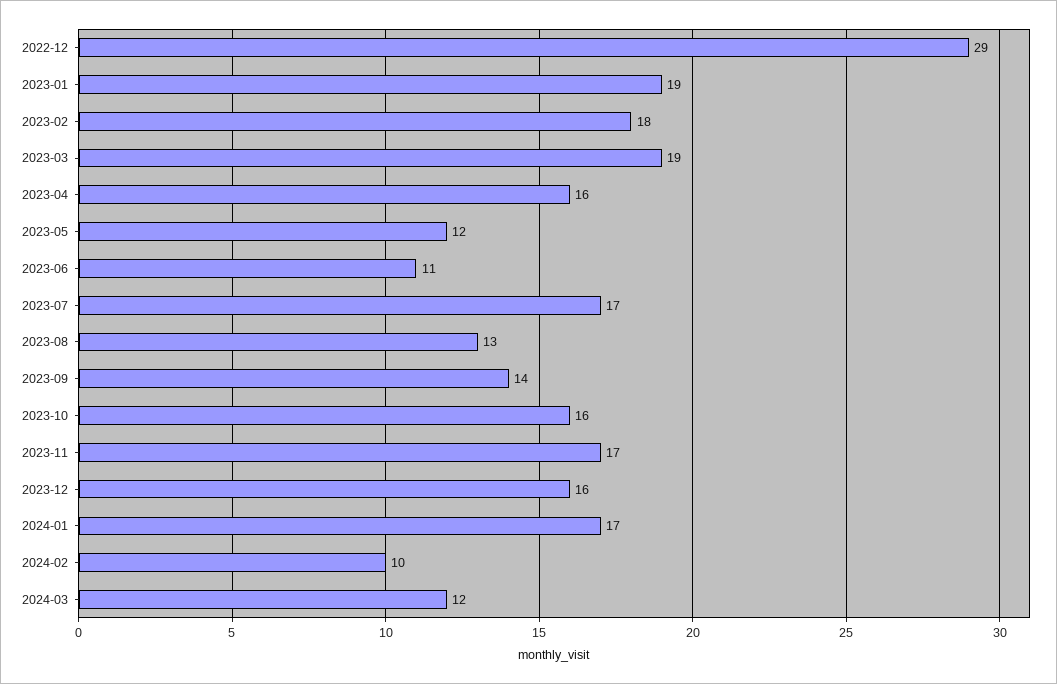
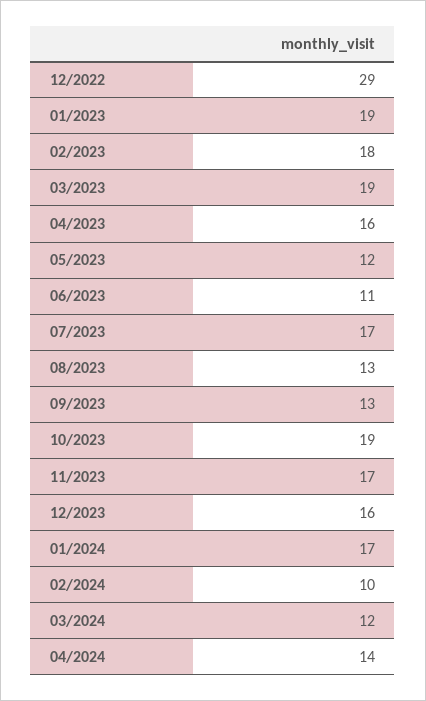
2023-09: 14 -> 13
2023-10: 16 -> 19
04/2024: none -> 14

